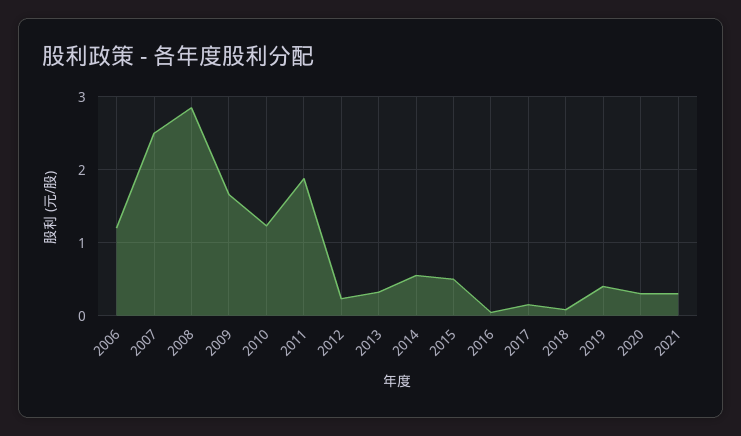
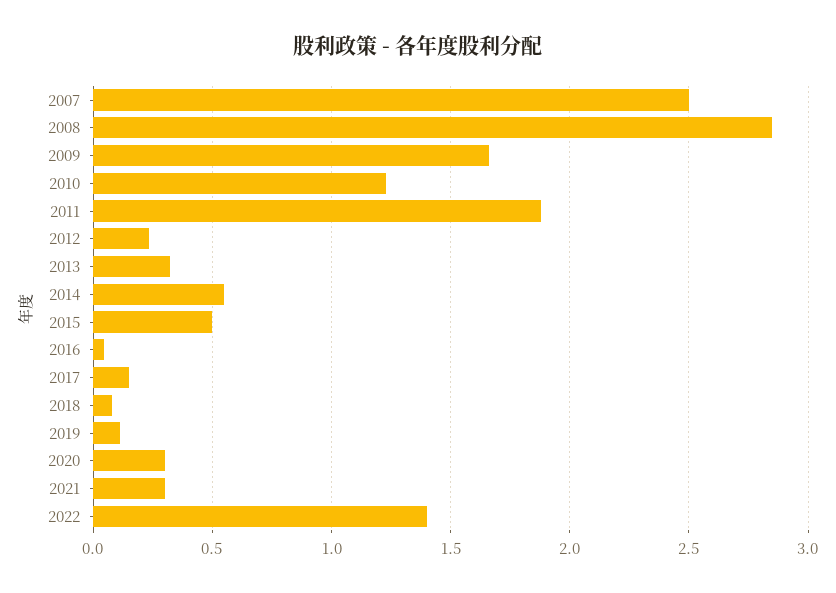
2006: 1.2 -> none
2019: 0.4 -> 0.1
2022: none -> 1.4

